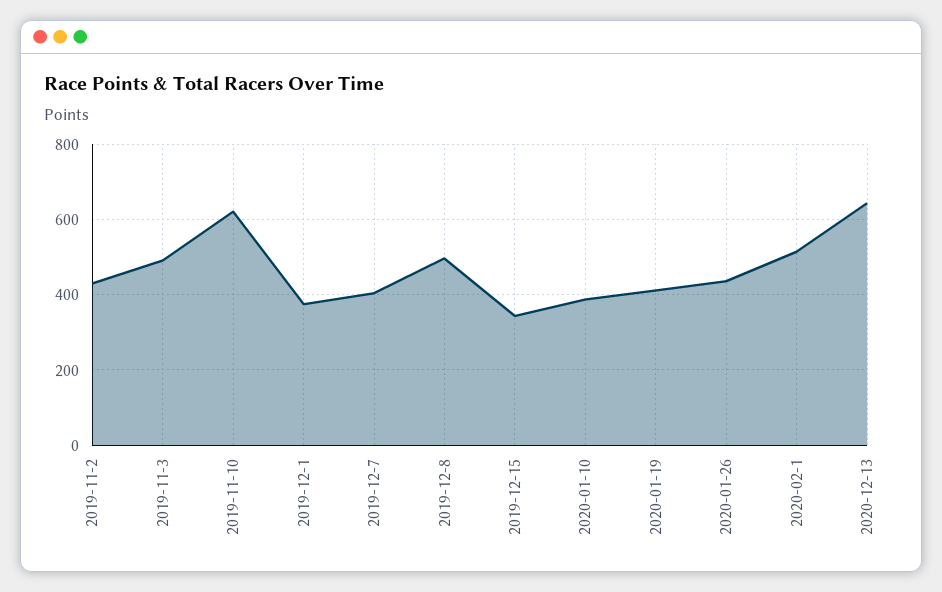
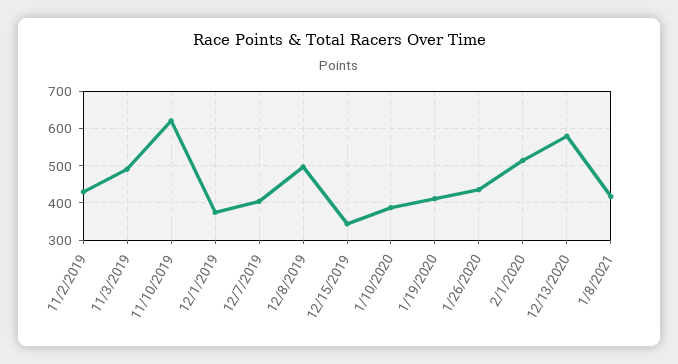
2020-12-13: 640 -> 580
1/8/2021: none -> 420

